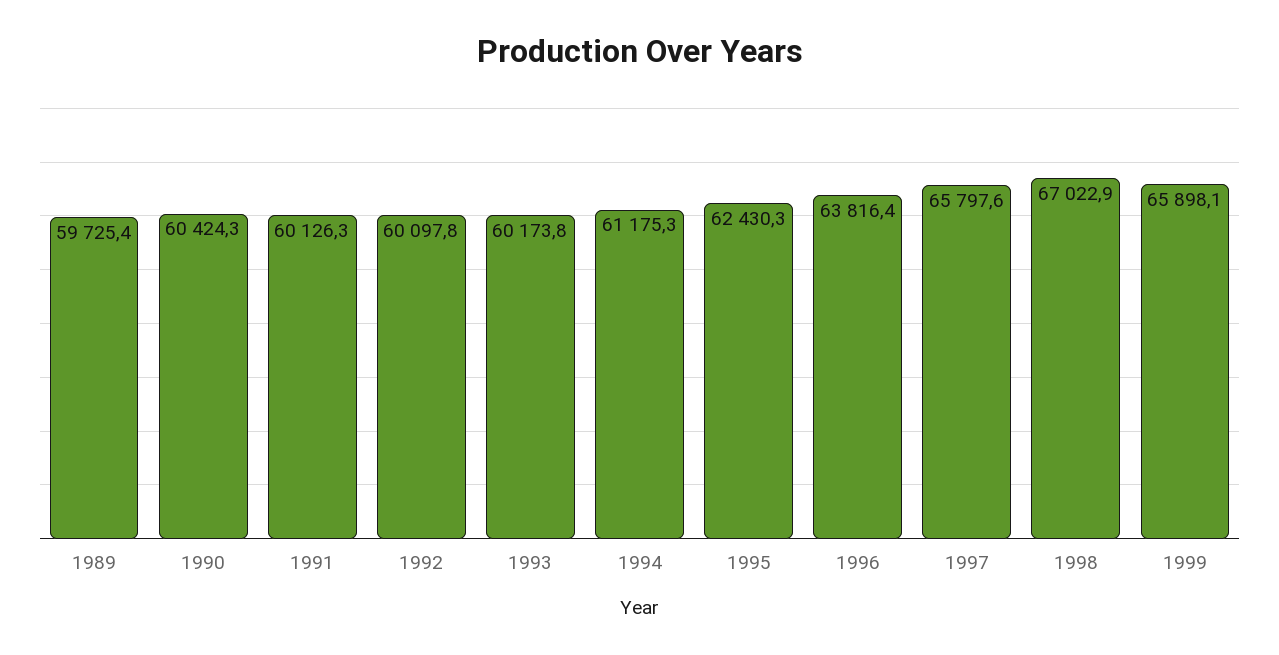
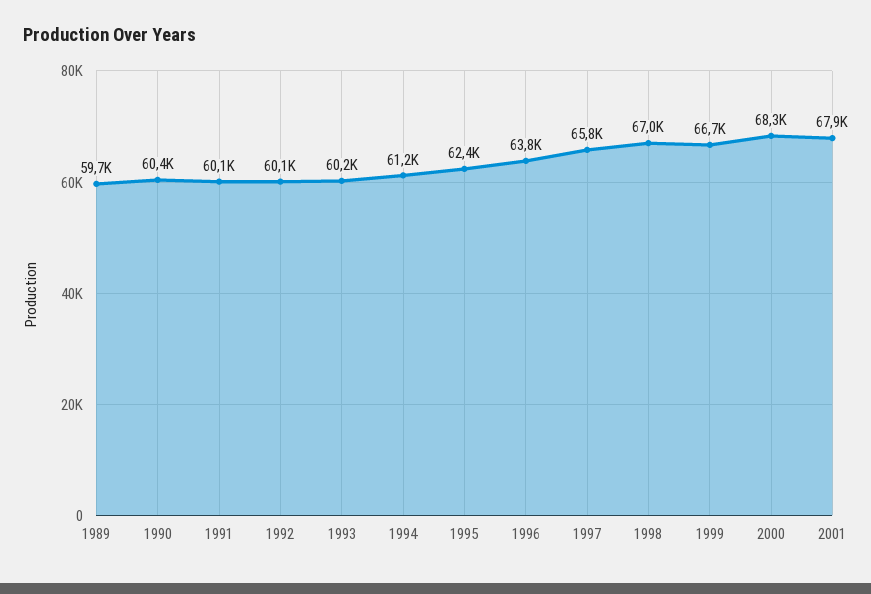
1999: 65898.1 -> 66700
2000: none -> 68300
2001: none -> 67900

